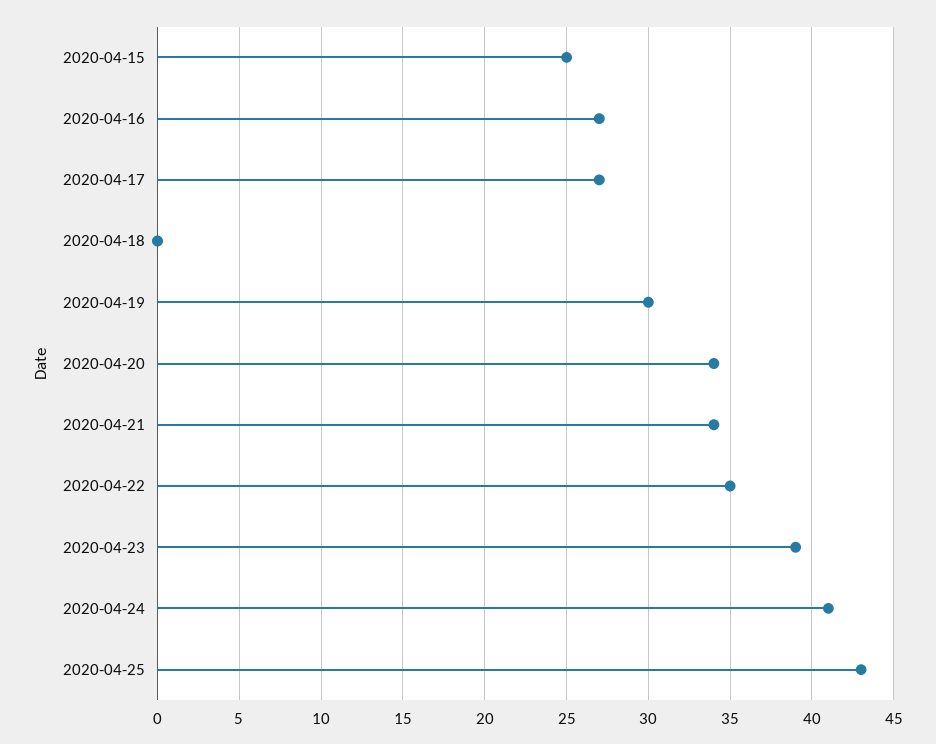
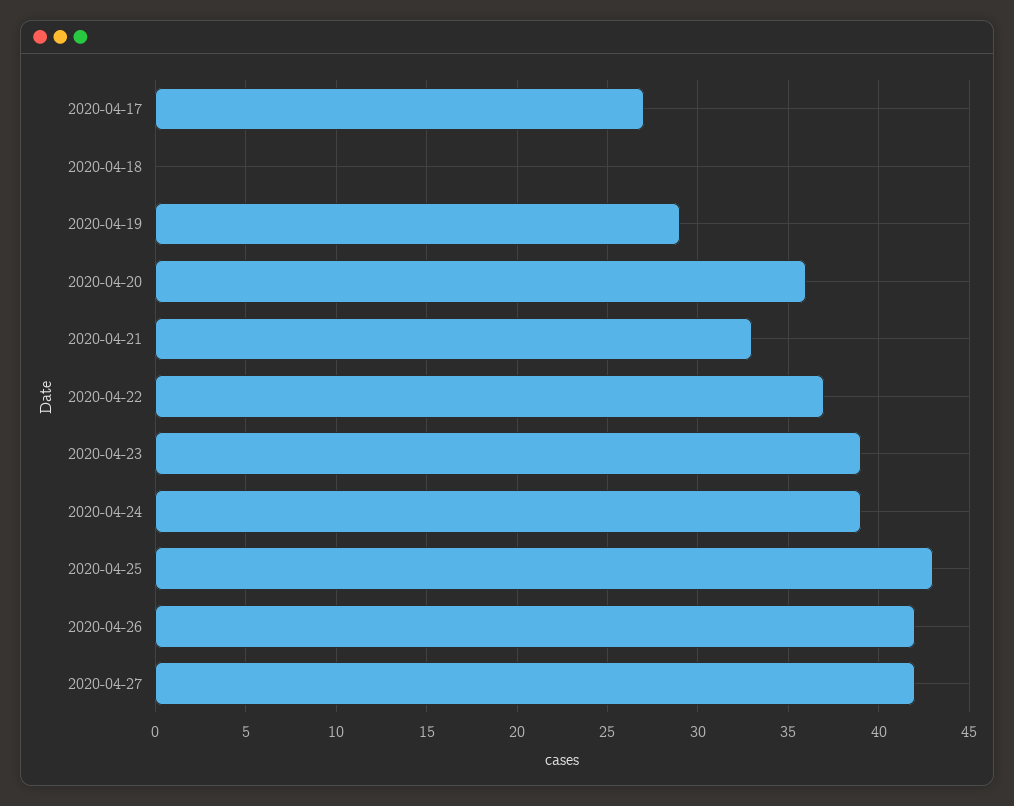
2020-04-15: 25 -> none
2020-04-16: 27 -> none
2020-04-19: 30 -> 29
2020-04-20: 34 -> 36
2020-04-21: 34 -> 33
2020-04-22: 35 -> 37
2020-04-24: 41 -> 39
2020-04-26: none -> 42
2020-04-27: none -> 42

